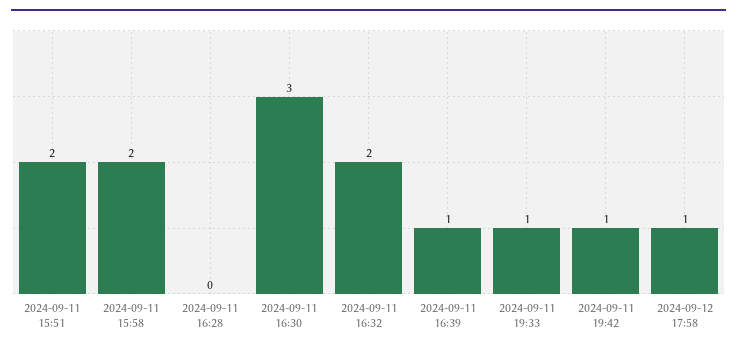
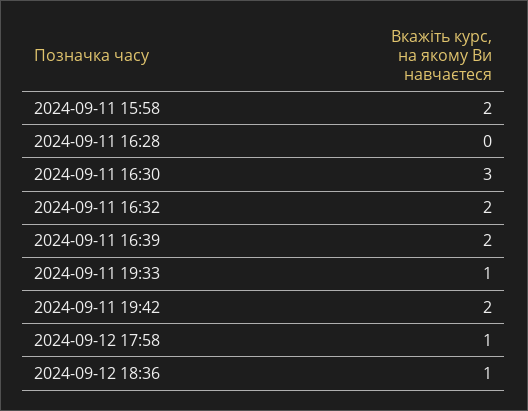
2024-09-11 15:51: 2 -> none
2024-09-11 16:39: 1 -> 2
2024-09-11 19:42: 1 -> 2
2024-09-12 18:36: none -> 1

